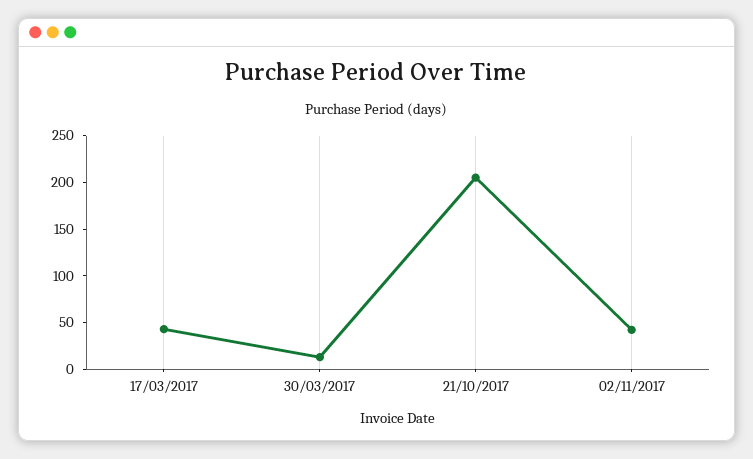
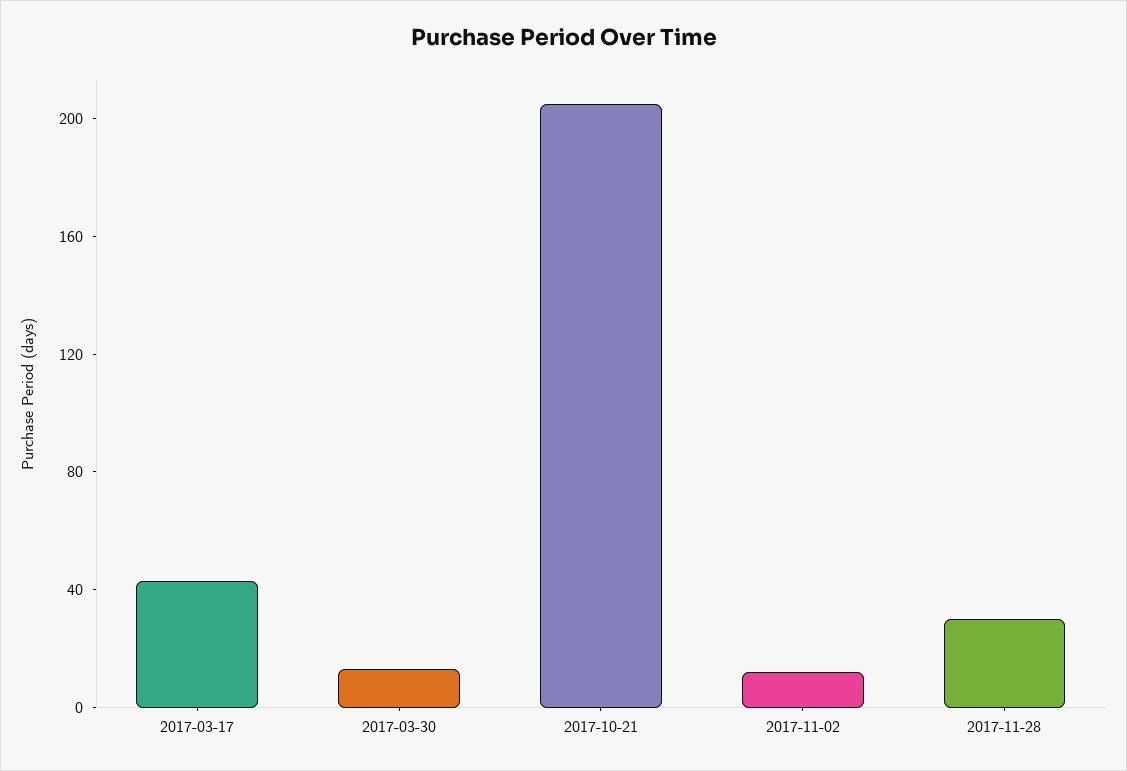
02/11/2017: 40 -> 10
2017-11-28: none -> 30

